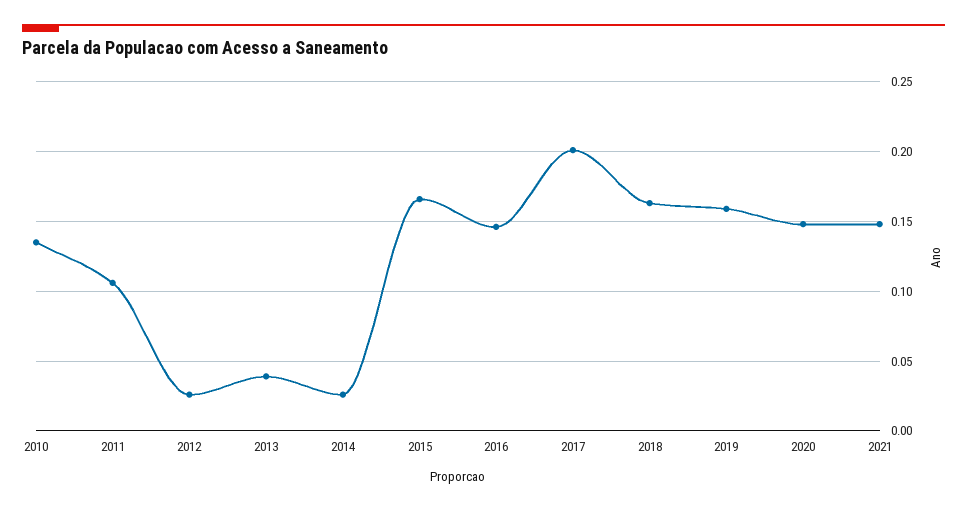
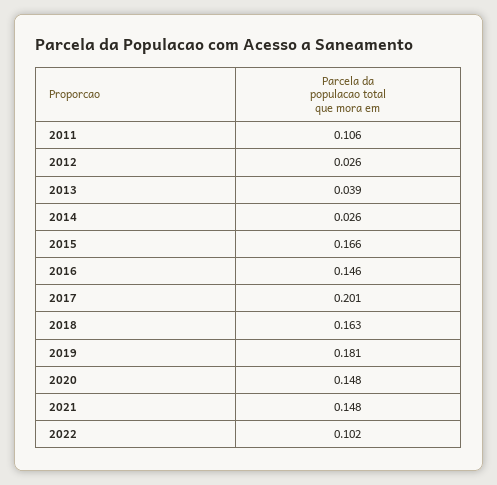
2010: 0.135 -> none
2019: 0.16 -> 0.181
2022: none -> 0.102

